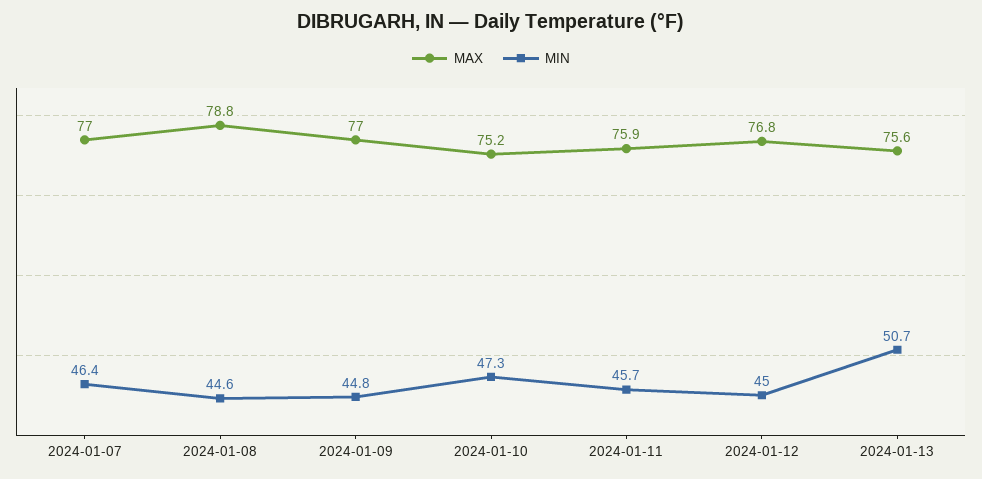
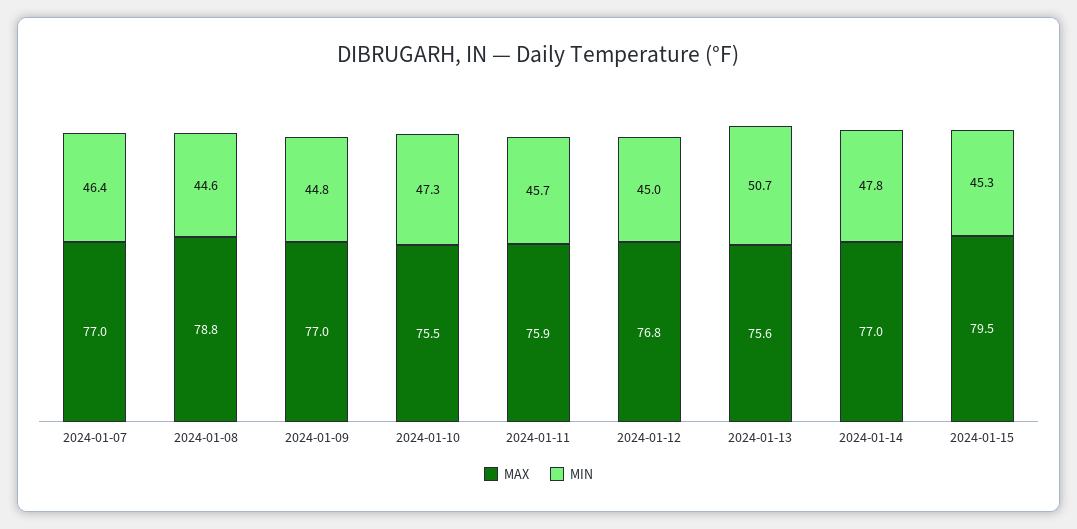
MAX, 2024-01-10: 75.2 -> 75.5
MAX, 2024-01-14: none -> 77
MIN, 2024-01-14: none -> 47.8
MAX, 2024-01-15: none -> 79.5
MIN, 2024-01-15: none -> 45.3

